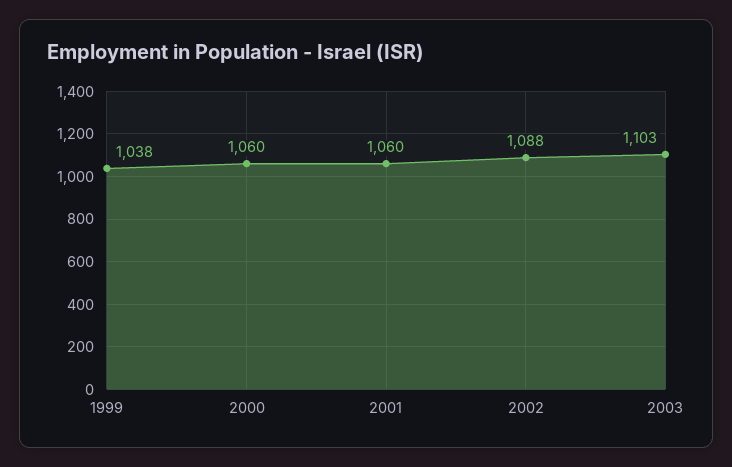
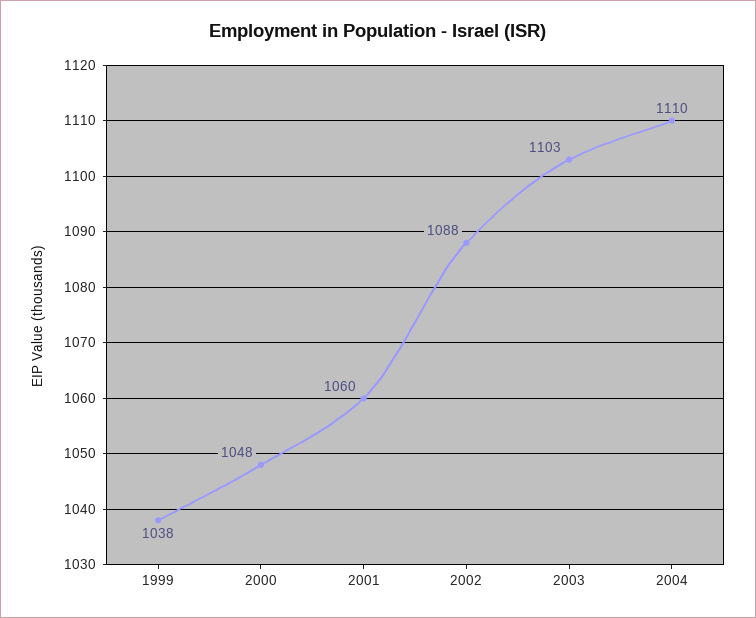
2000: 1060 -> 1048
2004: none -> 1110

